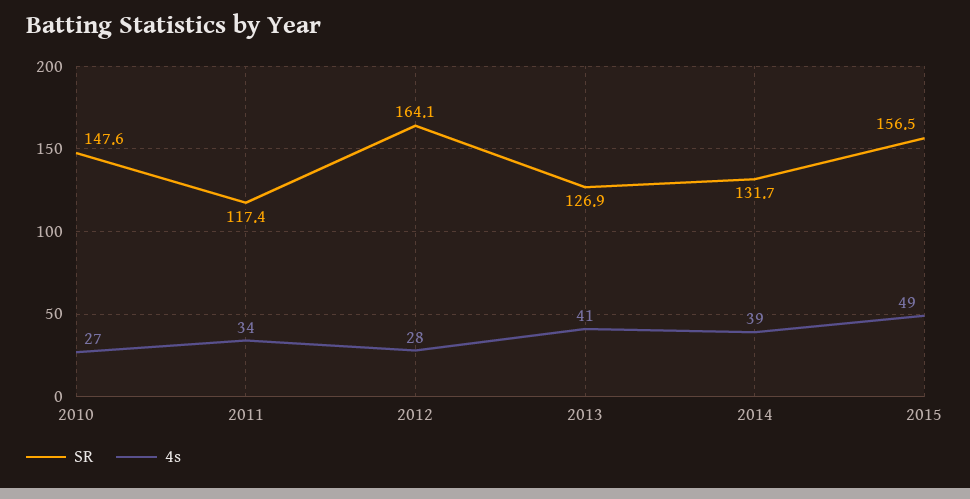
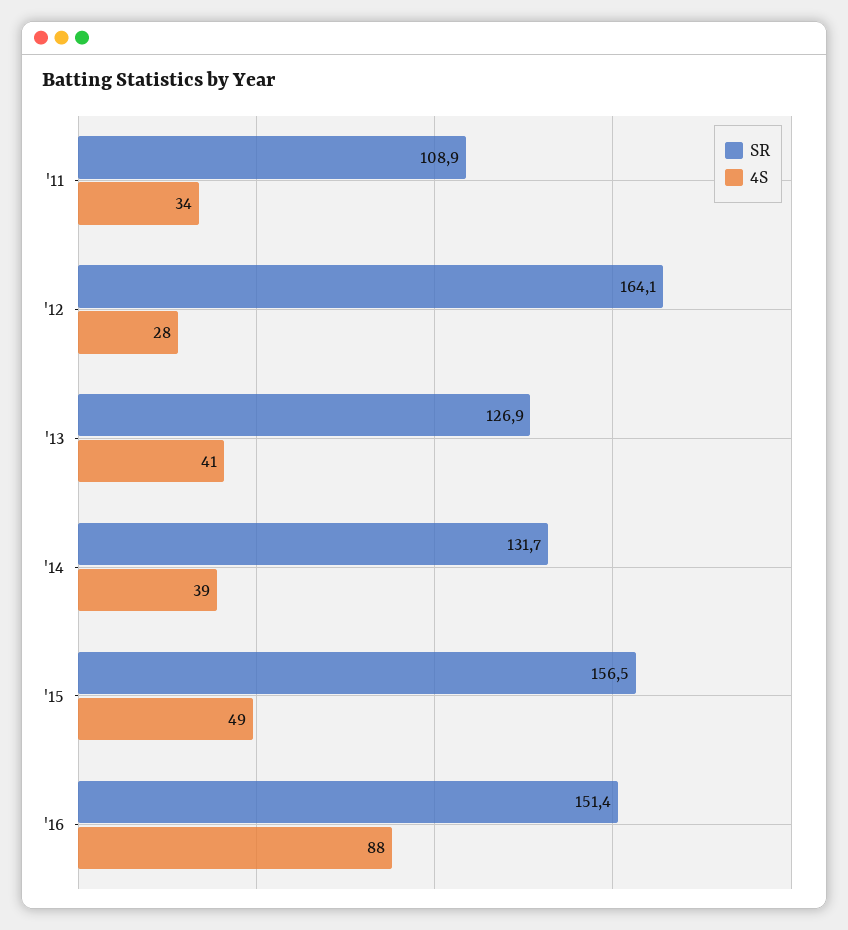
SR, 2010: 147.6 -> none
4s, 2010: 27 -> none
SR, 2011: 117.4 -> 108.9
SR, '16: none -> 151.4
4s, '16: none -> 88

